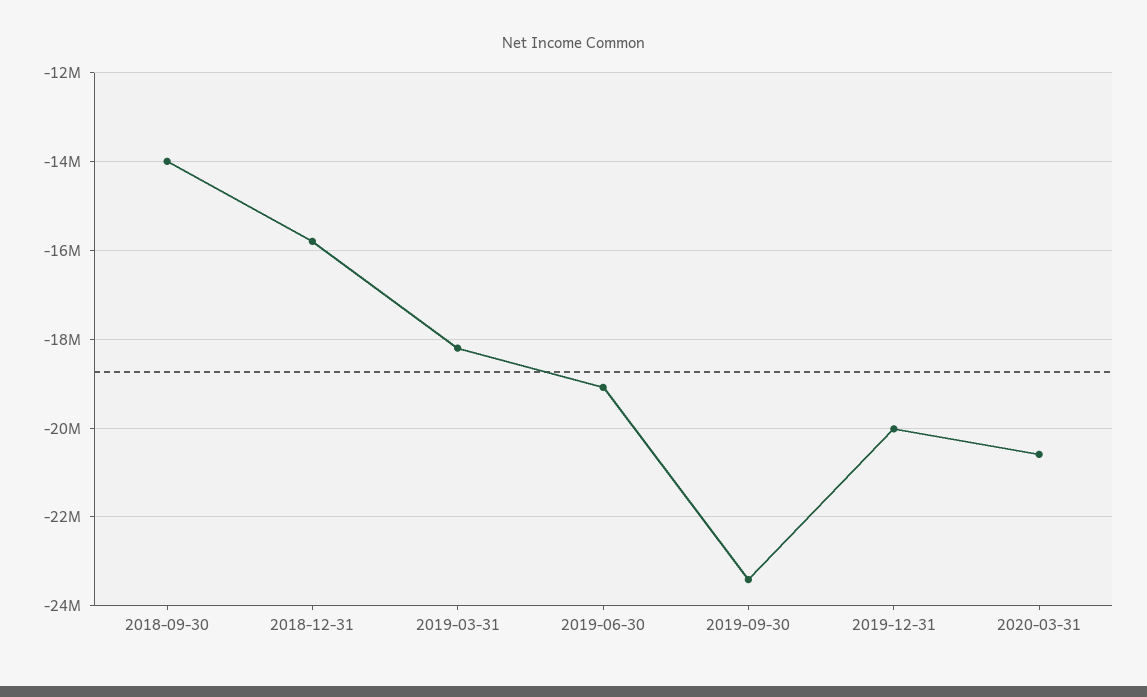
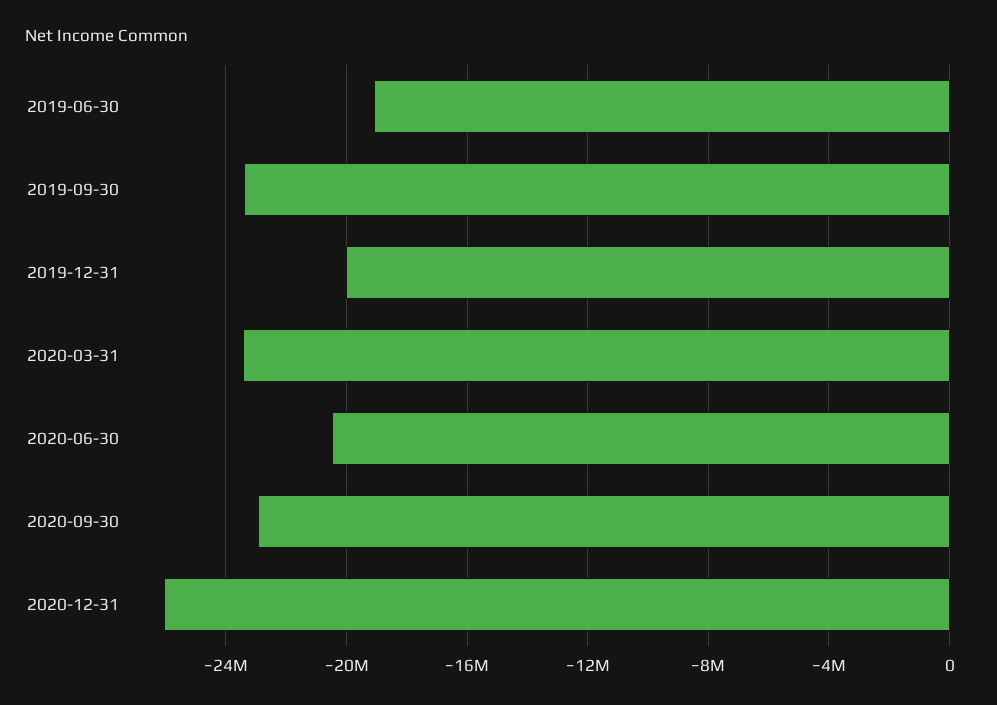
2018-09-30: -14000000 -> none
2018-12-31: -15800000 -> none
2019-03-31: -18200000 -> none
2020-03-31: -20600000 -> -23500000
2020-06-30: none -> -20500000
2020-09-30: none -> -23000000
2020-12-31: none -> -26000000

